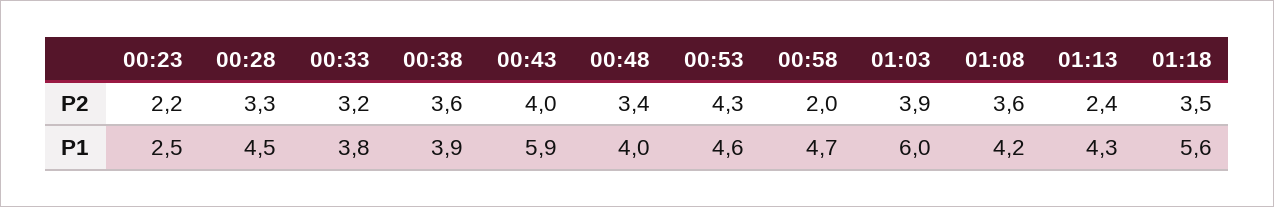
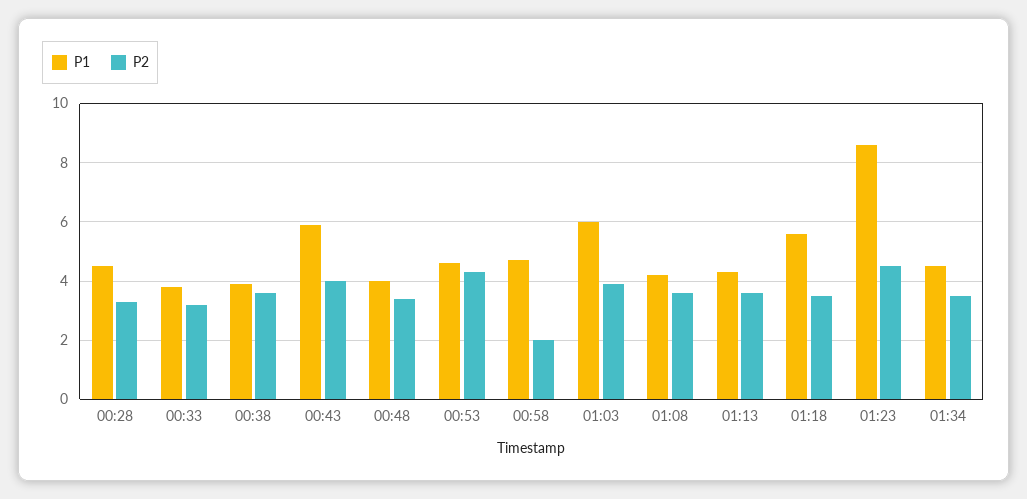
P2, 00:23: 2.2 -> none
P2, 01:13: 2.4 -> 3.5
P1, 00:23: 2.5 -> none
P1, 01:23: none -> 8.5
P2, 01:23: none -> 4.5
P1, 01:34: none -> 4.5
P2, 01:34: none -> 3.5

